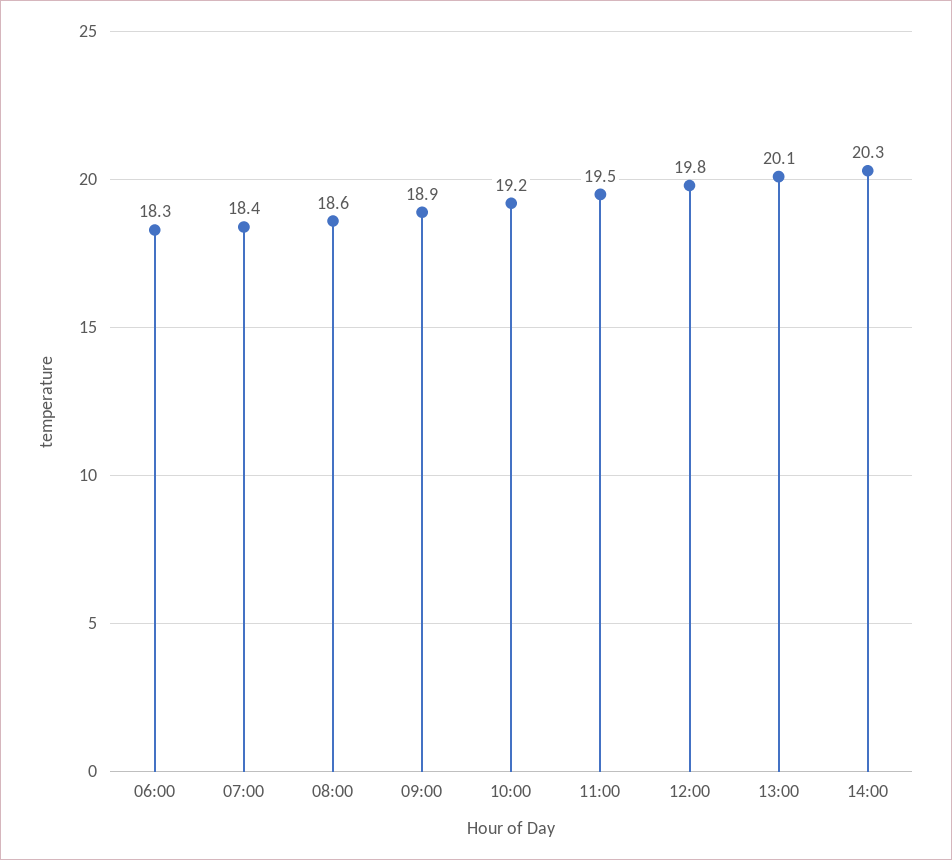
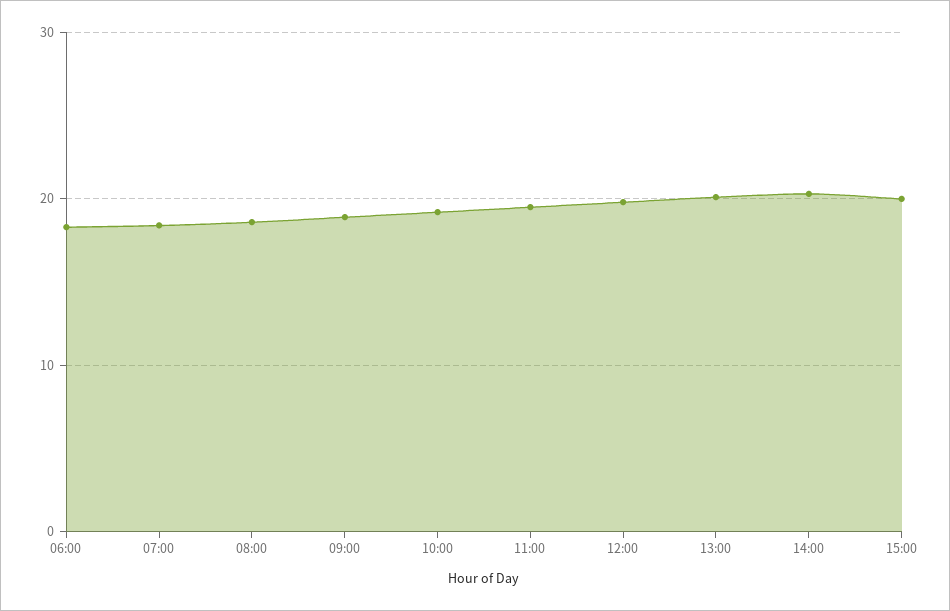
15:00: none -> 20

